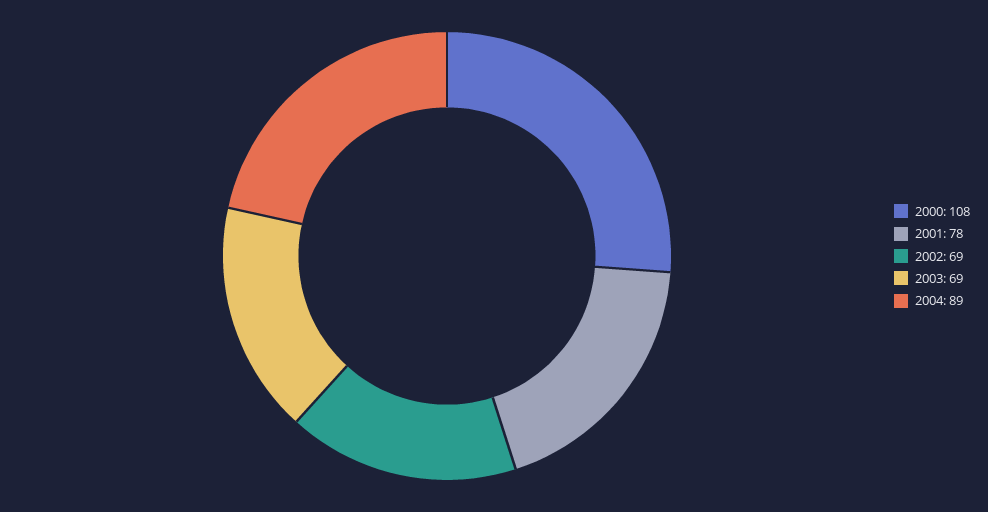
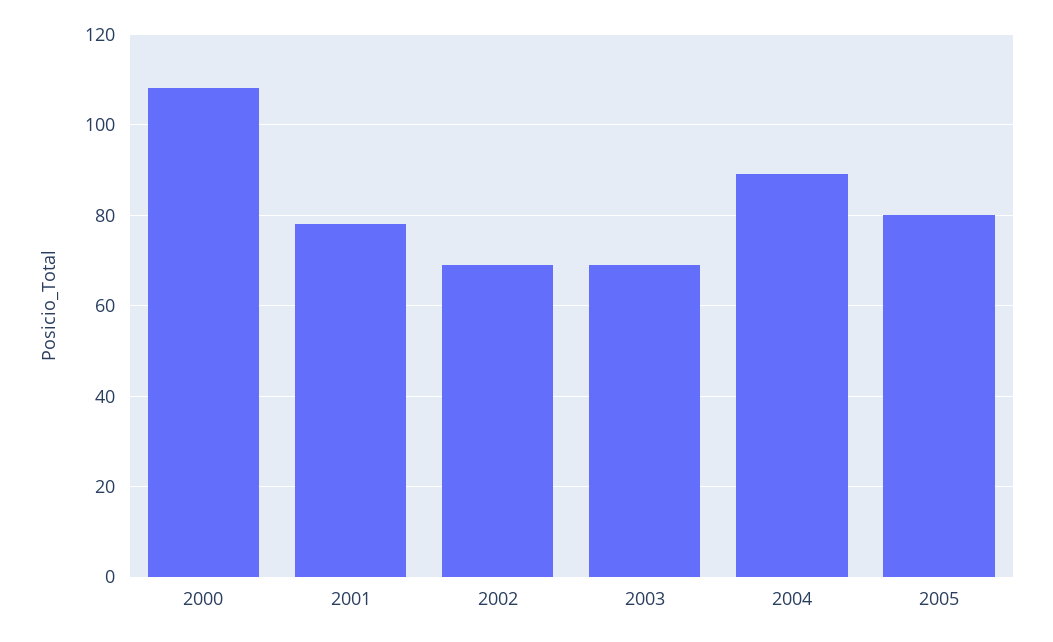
2005: none -> 80

